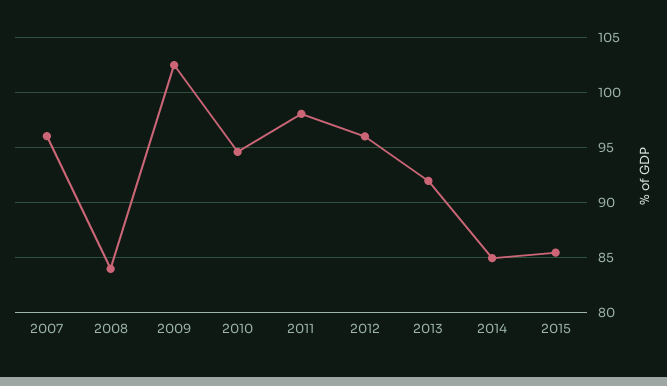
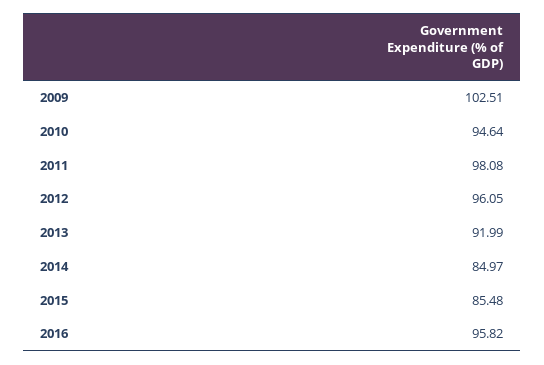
2007: 96 -> none
2008: 84 -> none
2016: none -> 95.82

